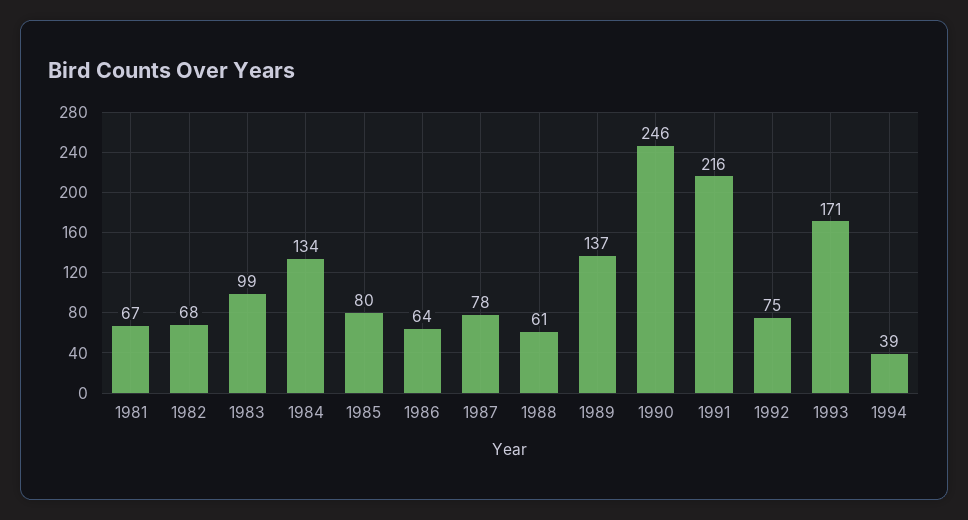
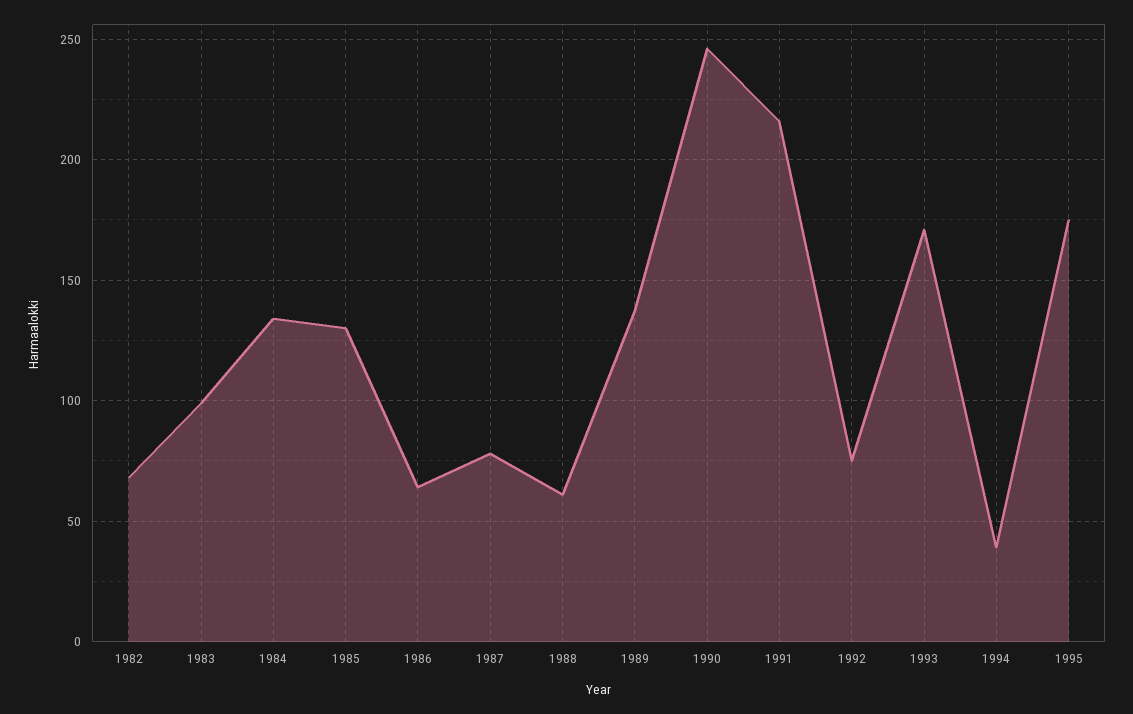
1981: 67 -> none
1985: 80 -> 130
1995: none -> 175

